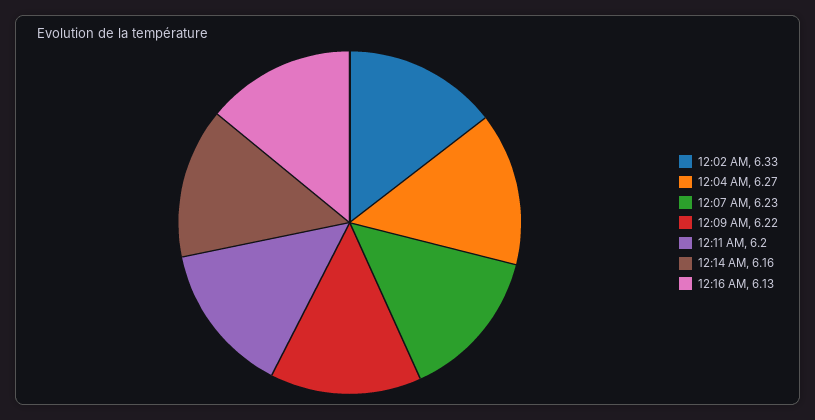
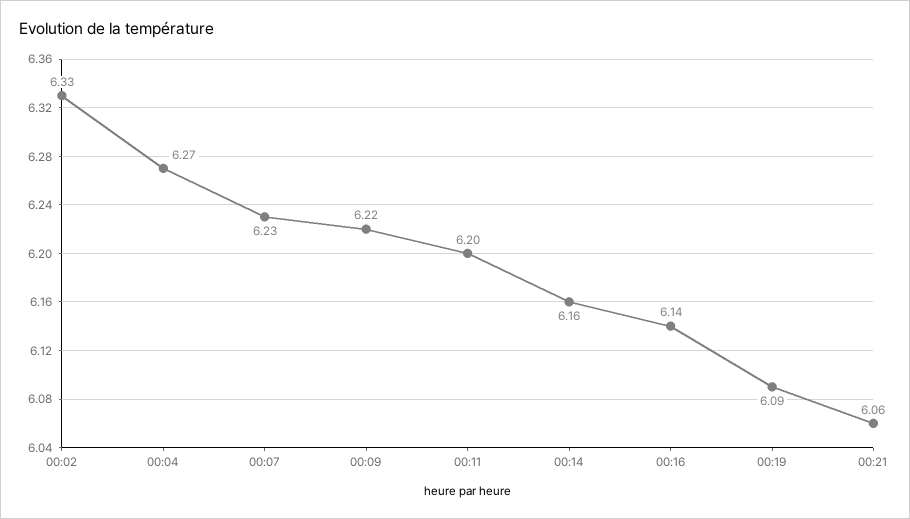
12:16 AM: 6.13 -> 6.14
00:19: none -> 6.09
00:21: none -> 6.06

